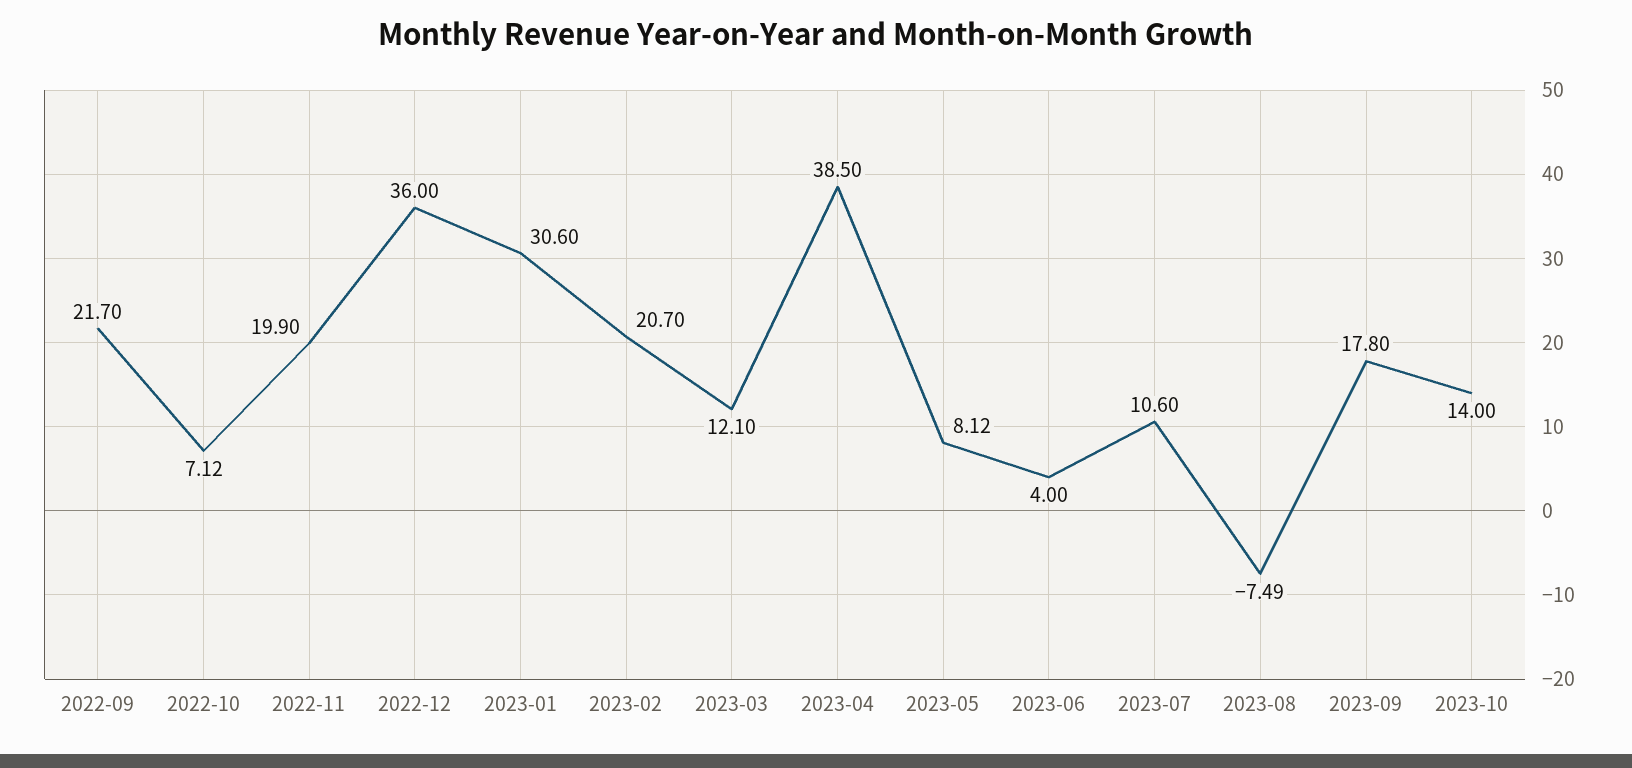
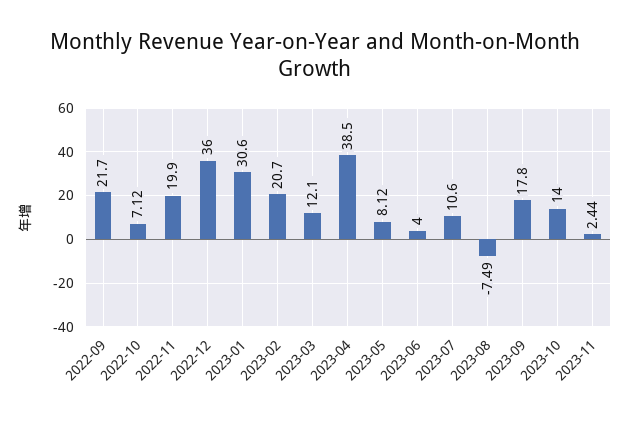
2023-11: none -> 2.44

